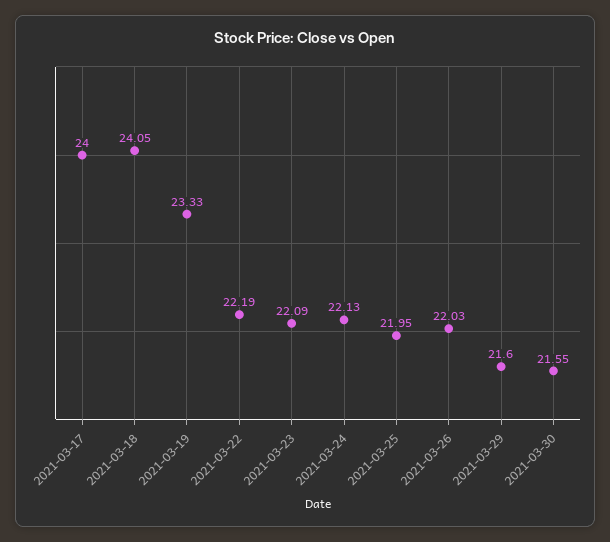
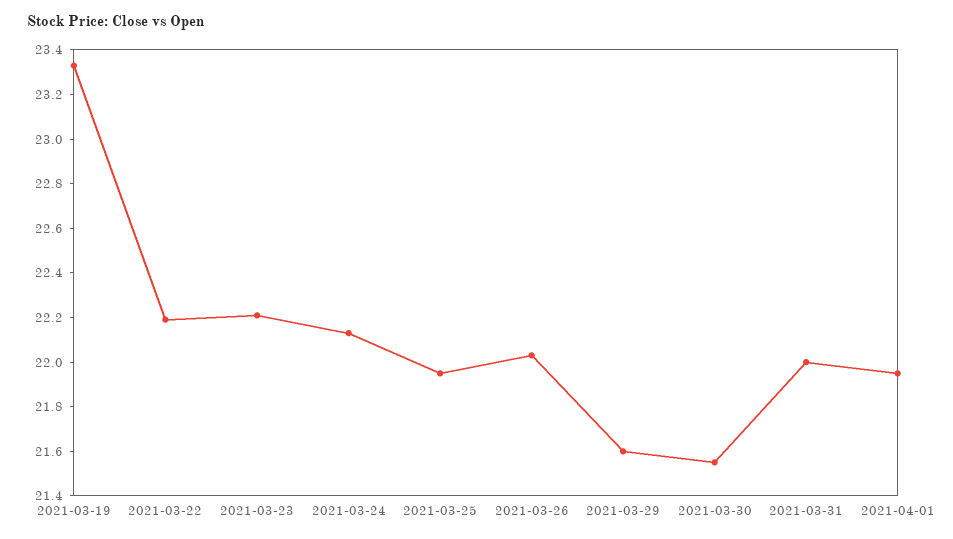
2021-03-17: 24 -> none
2021-03-18: 24.05 -> none
2021-03-23: 22.09 -> 22.2
2021-03-31: none -> 22
2021-04-01: none -> 21.95

